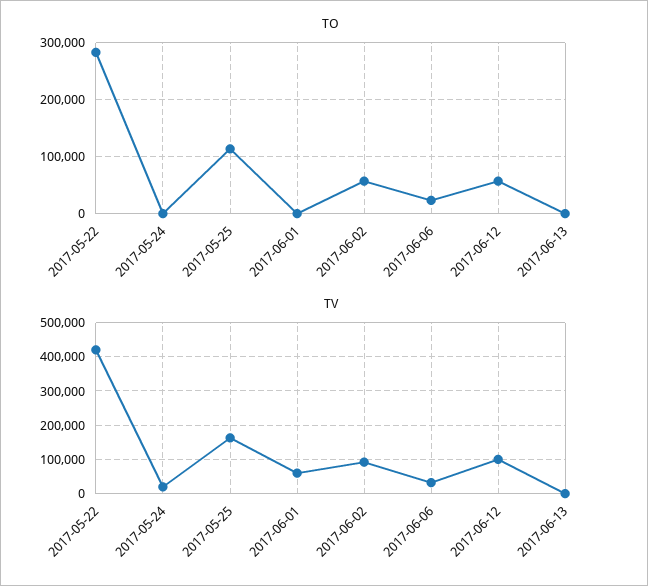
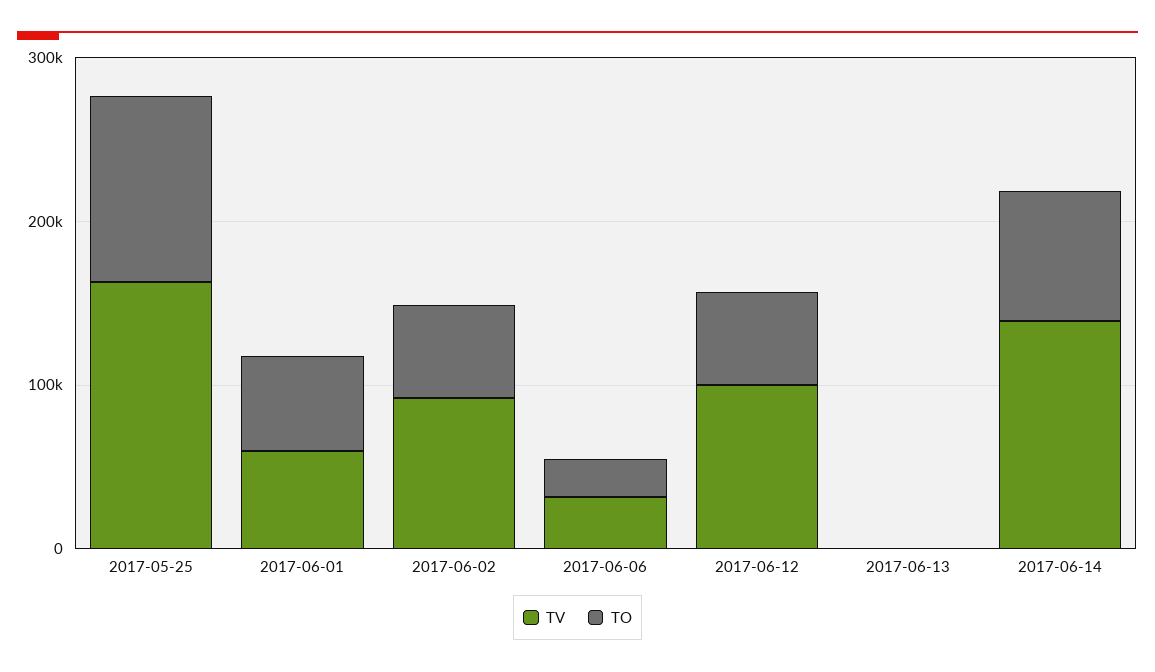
TO, 2017-05-22: 280000 -> none
TO, 2017-05-24: 0 -> none
TO, 2017-06-01: 0 -> 60000
TV, 2017-05-22: 420000 -> none
TV, 2017-05-24: 20000 -> none
TV, 2017-06-14: none -> 140000
TO, 2017-06-14: none -> 80000

